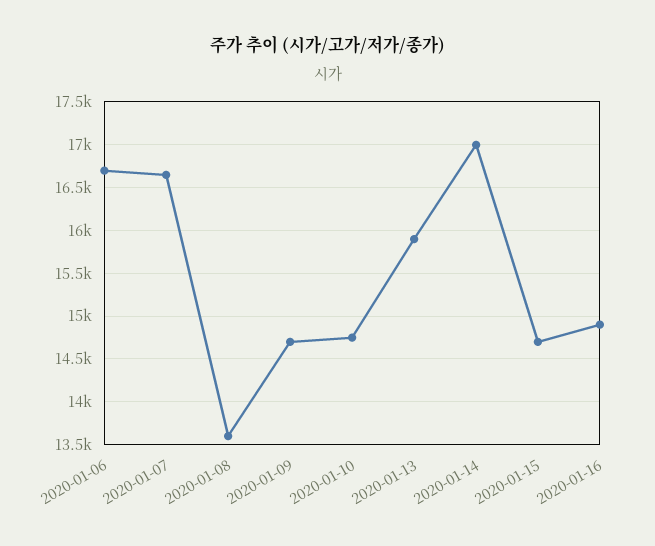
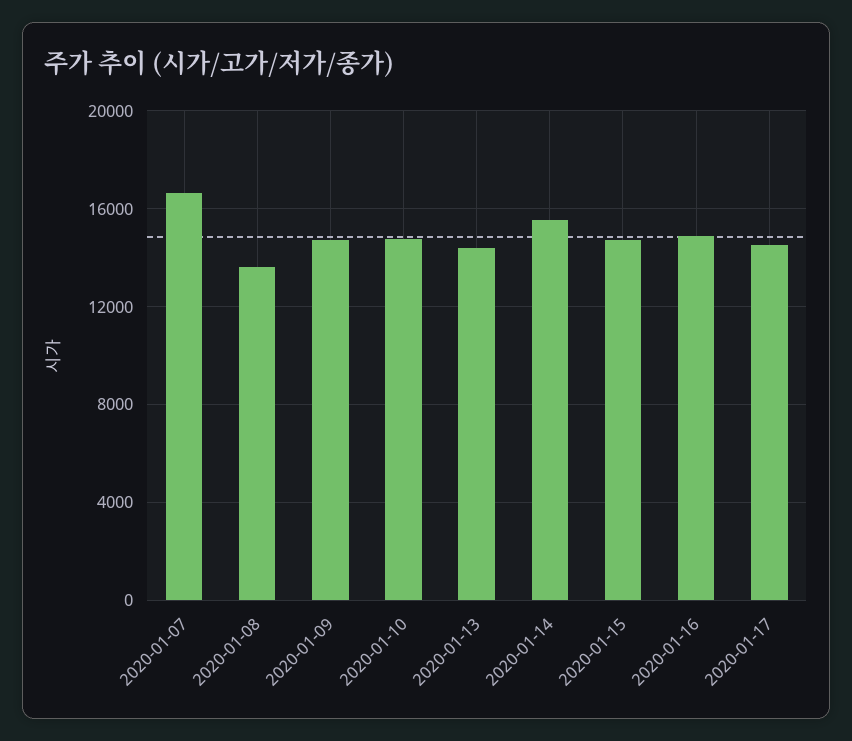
2020-01-06: 16700 -> none
2020-01-13: 15900 -> 14500
2020-01-14: 17000 -> 15500
2020-01-17: none -> 14500

